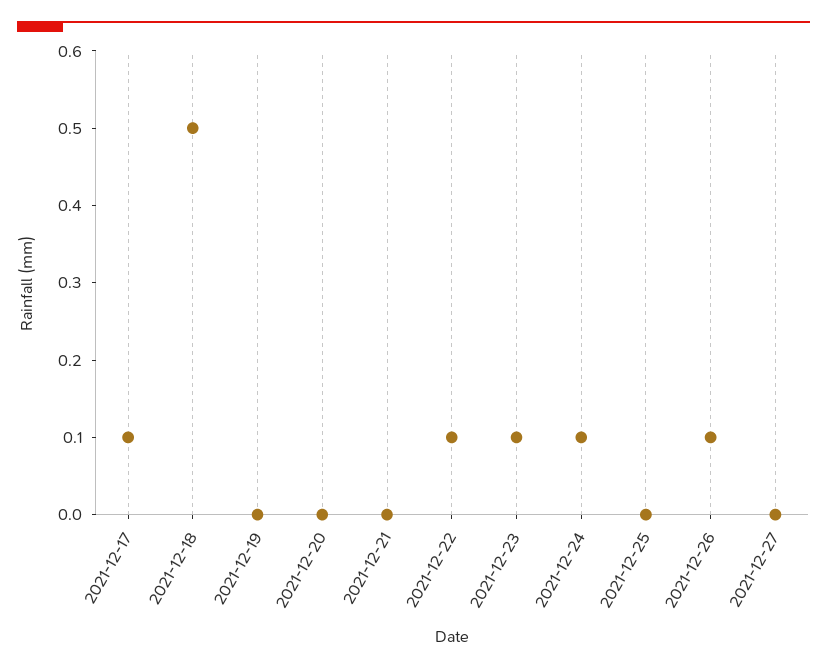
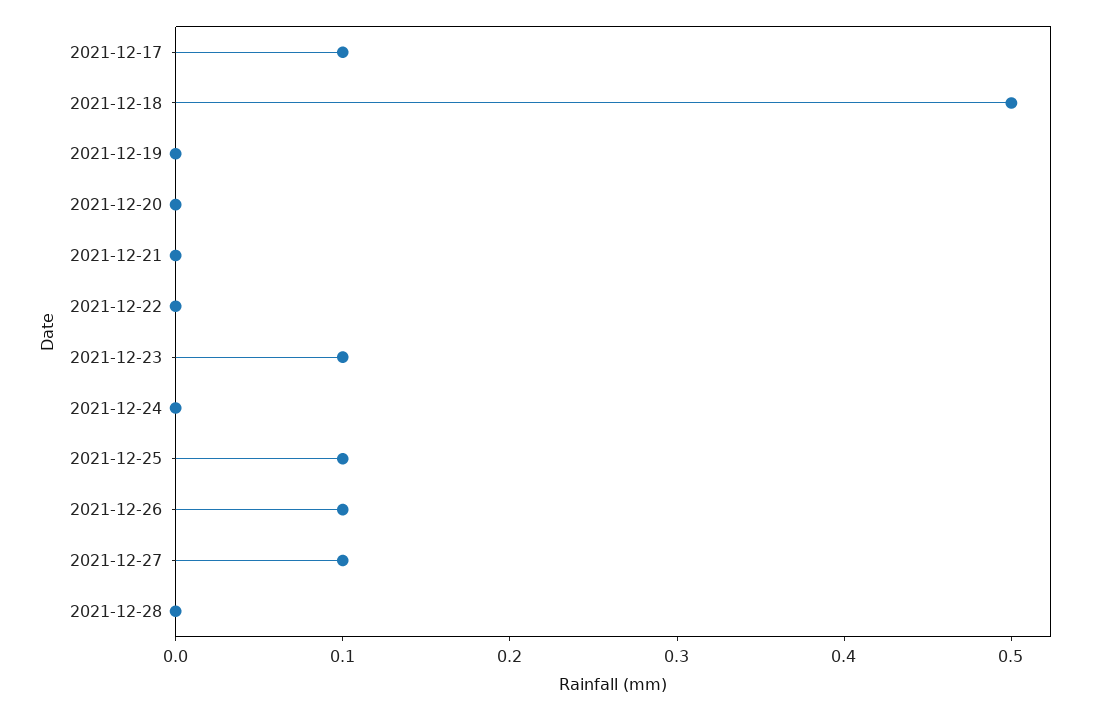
2021-12-22: 0.1 -> 0
2021-12-24: 0.1 -> 0
2021-12-25: 0 -> 0.1
2021-12-27: 0 -> 0.1
2021-12-28: none -> 0

